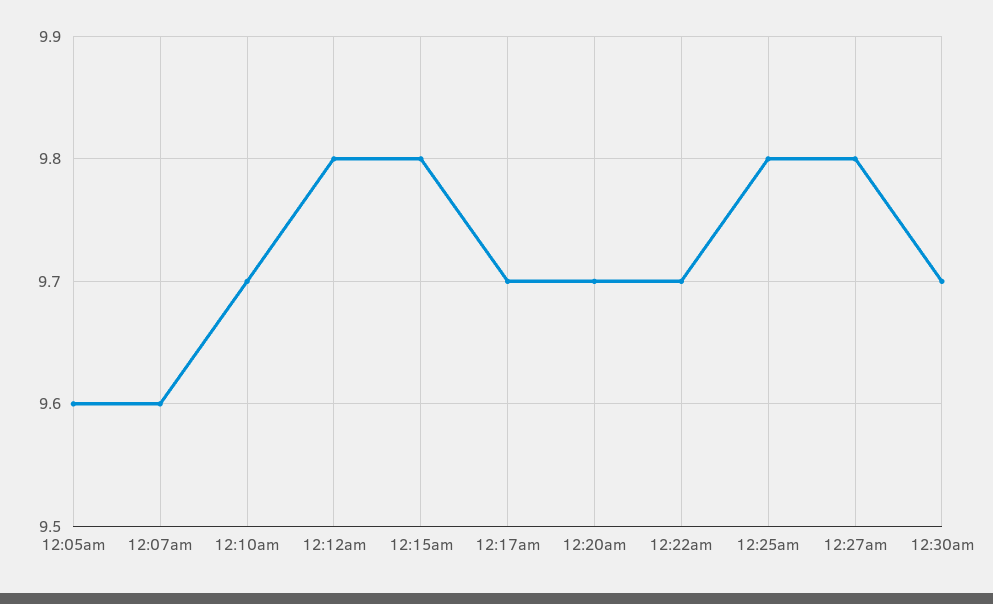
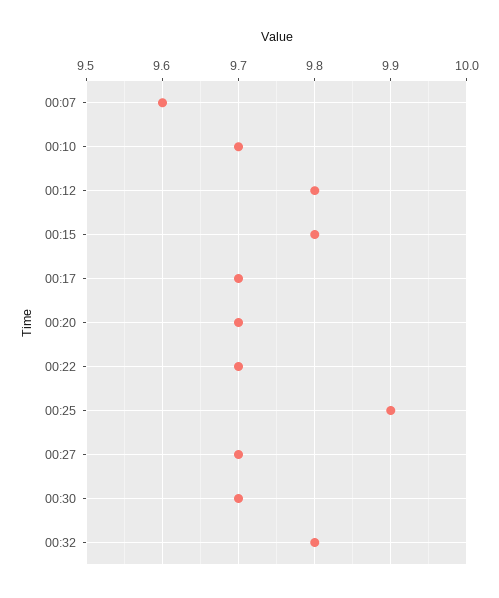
12:05am: 9.6 -> none
12:25am: 9.8 -> 9.9
12:27am: 9.8 -> 9.7
00:32: none -> 9.8

